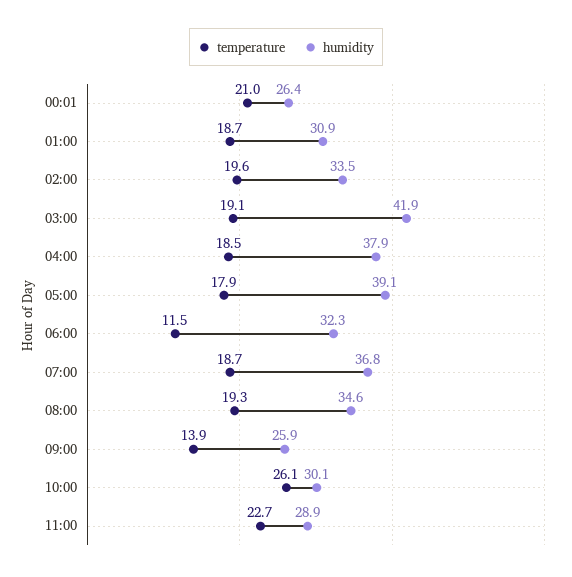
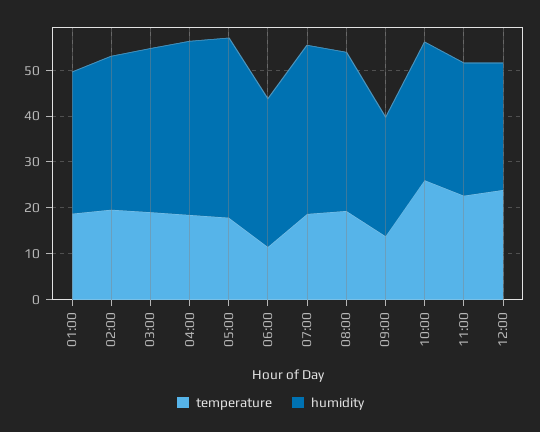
temperature, 00:01: 21 -> none
humidity, 00:01: 26.4 -> none
humidity, 03:00: 41.9 -> 36
temperature, 12:00: none -> 24
humidity, 12:00: none -> 28

